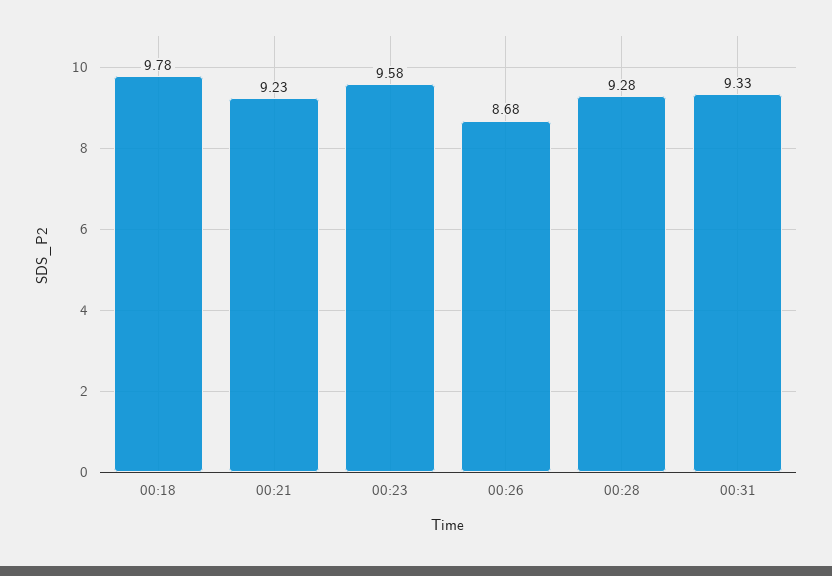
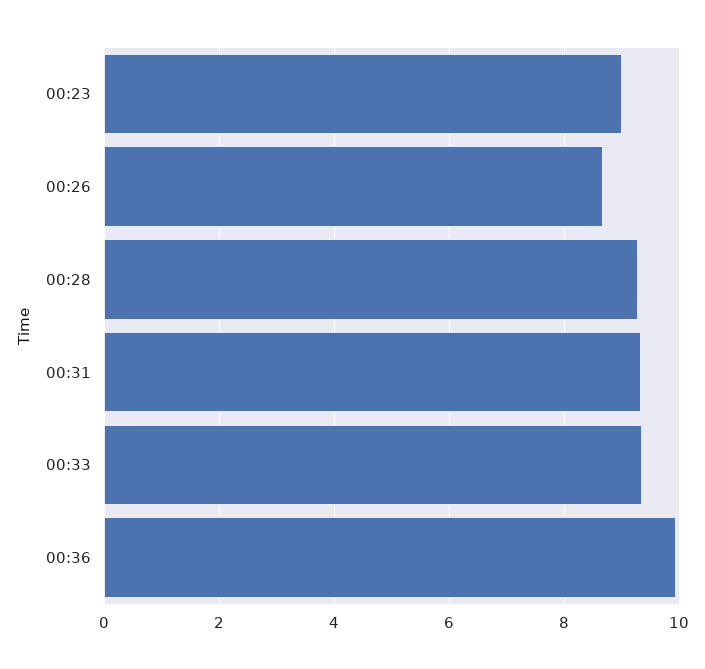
00:18: 9.78 -> none
00:21: 9.23 -> none
00:23: 9.58 -> 9
00:33: none -> 9.4
00:36: none -> 10

